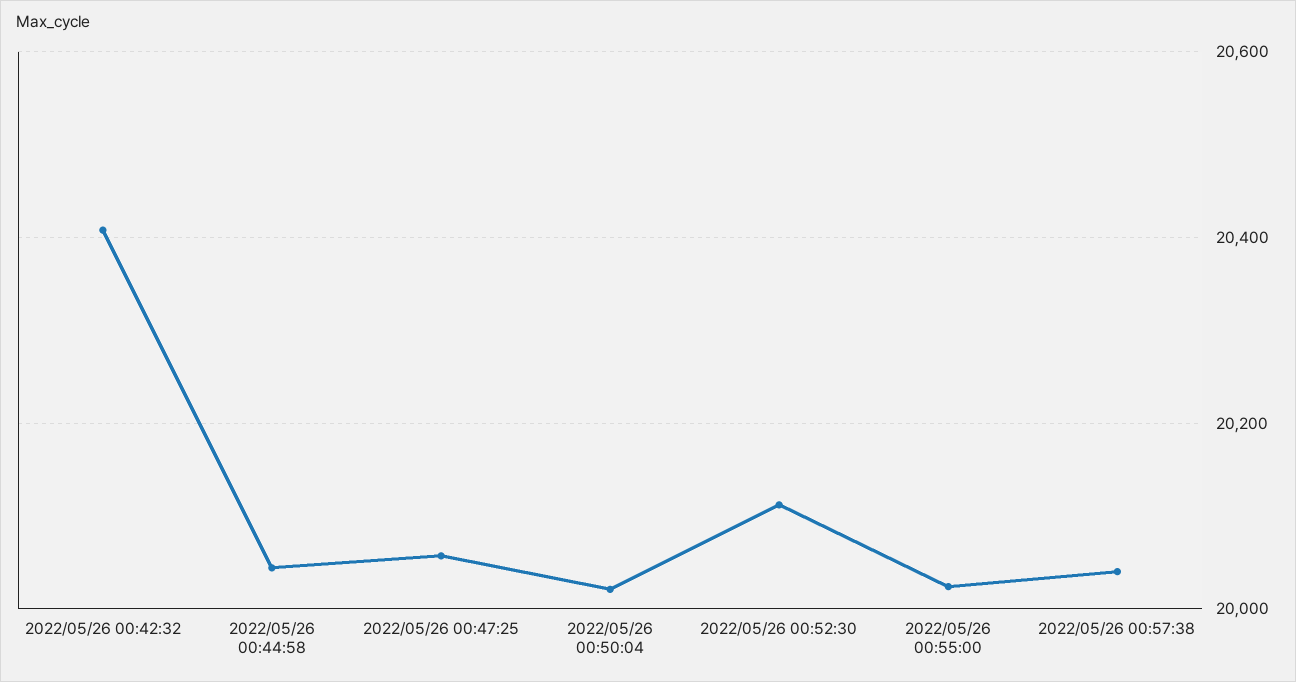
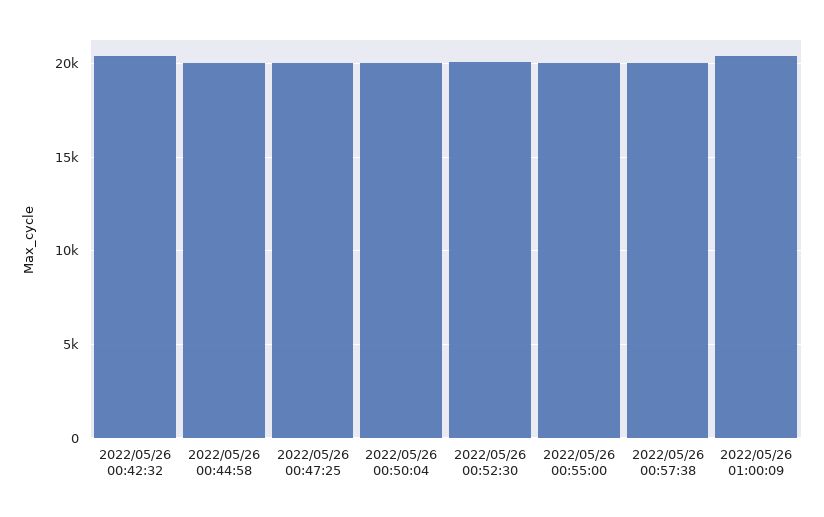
2022/05/26 01:00:09: none -> 20500

